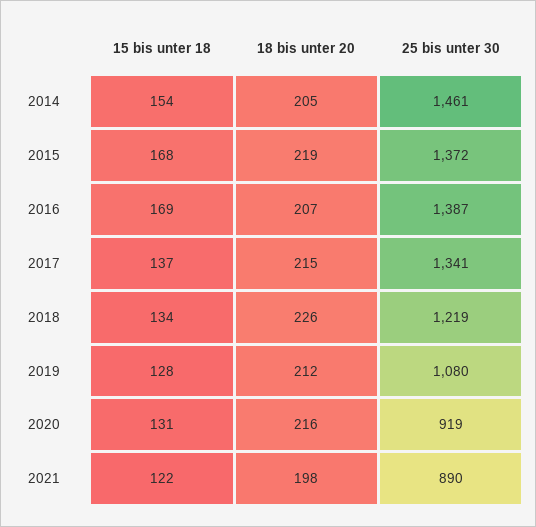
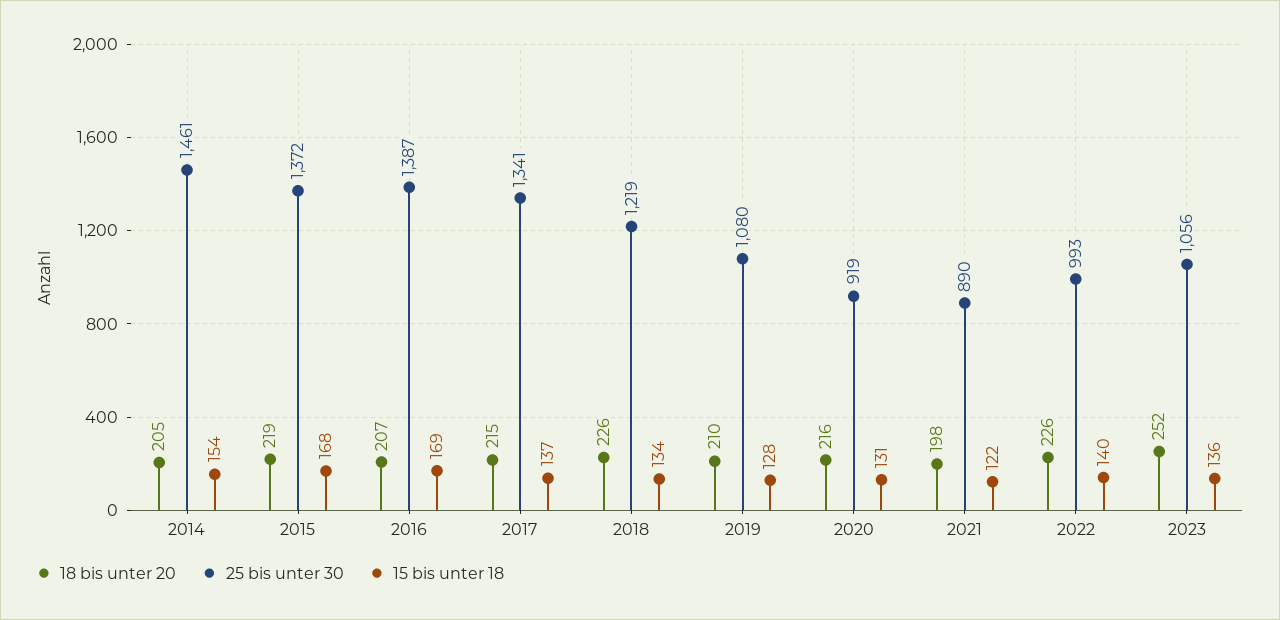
18 bis unter 20, 2019: 212 -> 210
18 bis unter 20, 2022: none -> 226
25 bis unter 30, 2022: none -> 993
15 bis unter 18, 2022: none -> 140
18 bis unter 20, 2023: none -> 252
25 bis unter 30, 2023: none -> 1056
15 bis unter 18, 2023: none -> 136

